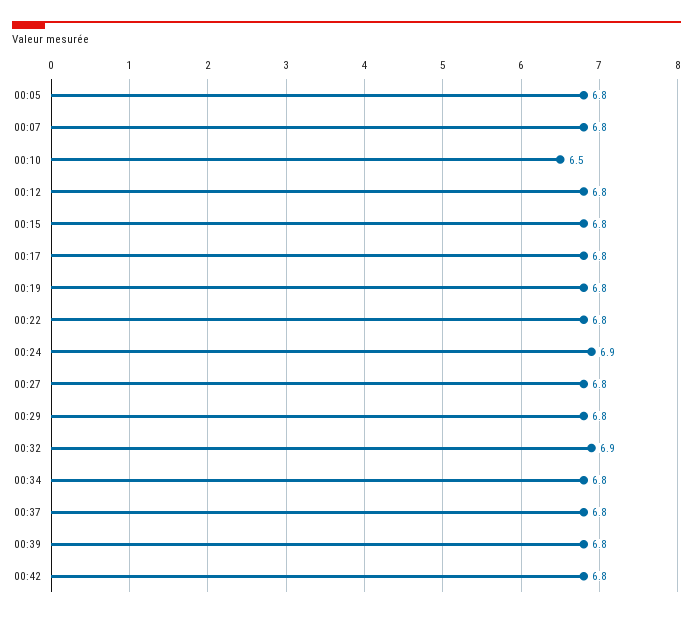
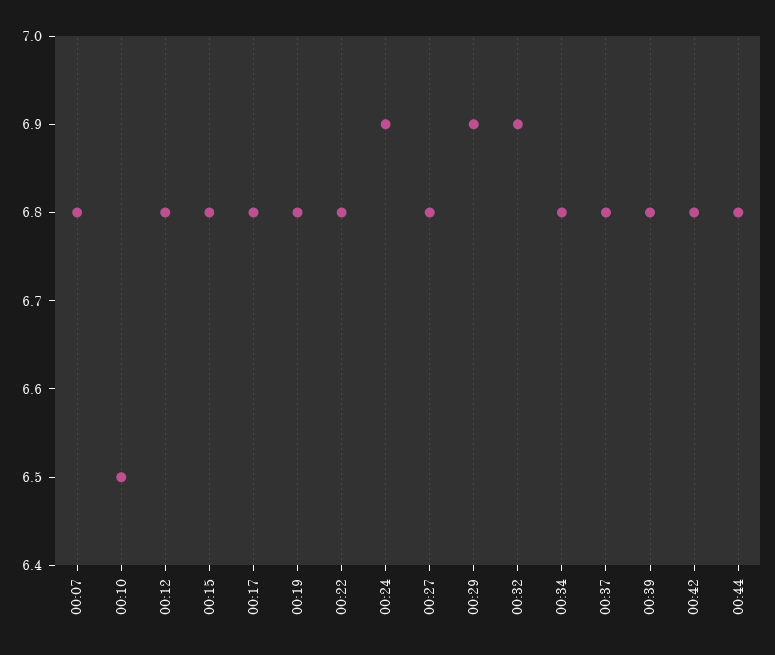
00:05: 6.8 -> none
00:29: 6.8 -> 6.9
00:44: none -> 6.8

